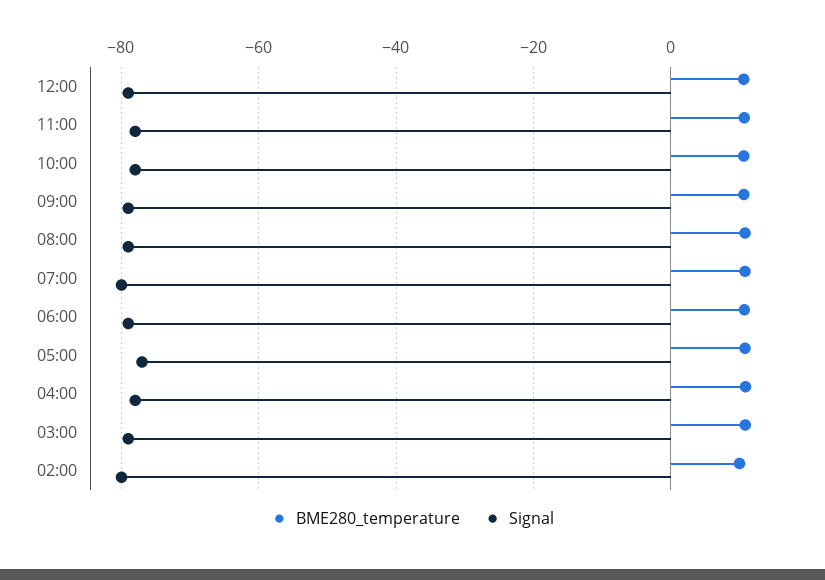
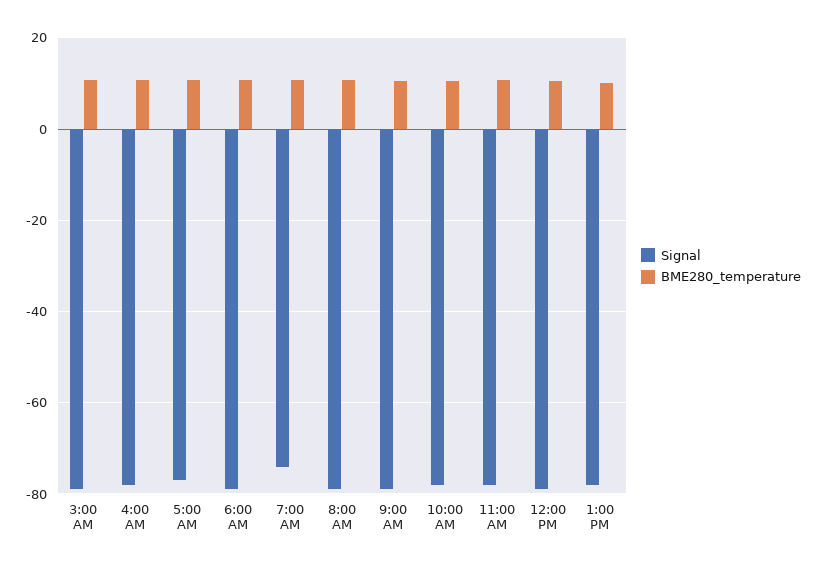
Signal, 07:00: -80 -> -74
BME280_temperature, 02:00: 10 -> none
Signal, 02:00: -80 -> none
Signal, 1:00 PM: none -> -78
BME280_temperature, 1:00 PM: none -> 10

